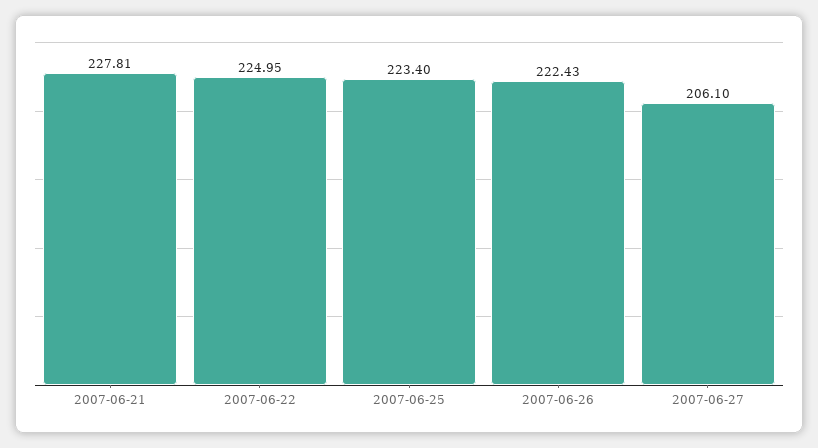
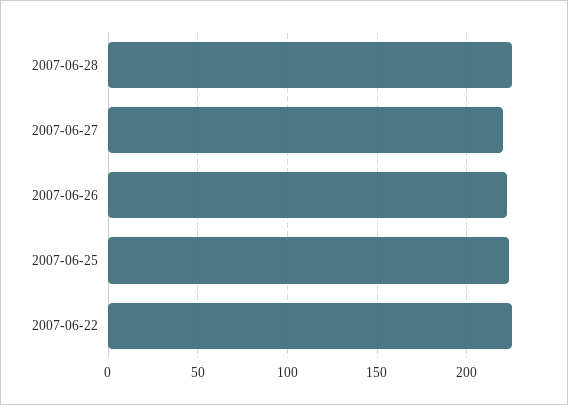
2007-06-21: 227.81 -> none
2007-06-27: 206.1 -> 220
2007-06-28: none -> 225

